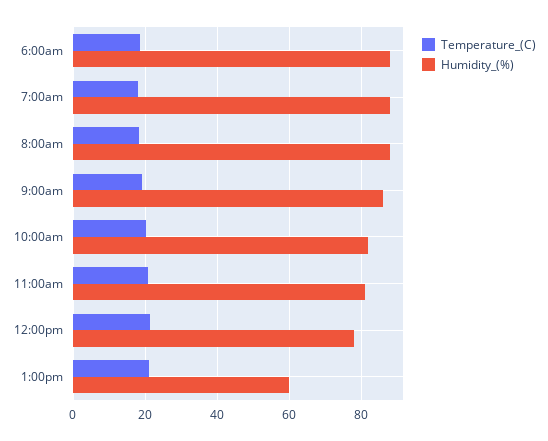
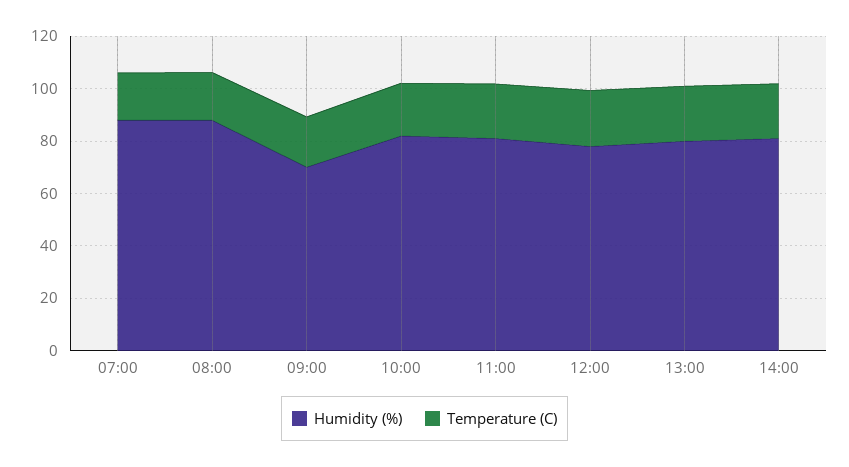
Temperature_(C), 6:00am: 18 -> none
Humidity_(%), 6:00am: 88 -> none
Humidity_(%), 9:00am: 86 -> 70
Humidity_(%), 1:00pm: 60 -> 80
Humidity_(%), 14:00: none -> 80
Temperature_(C), 14:00: none -> 20

